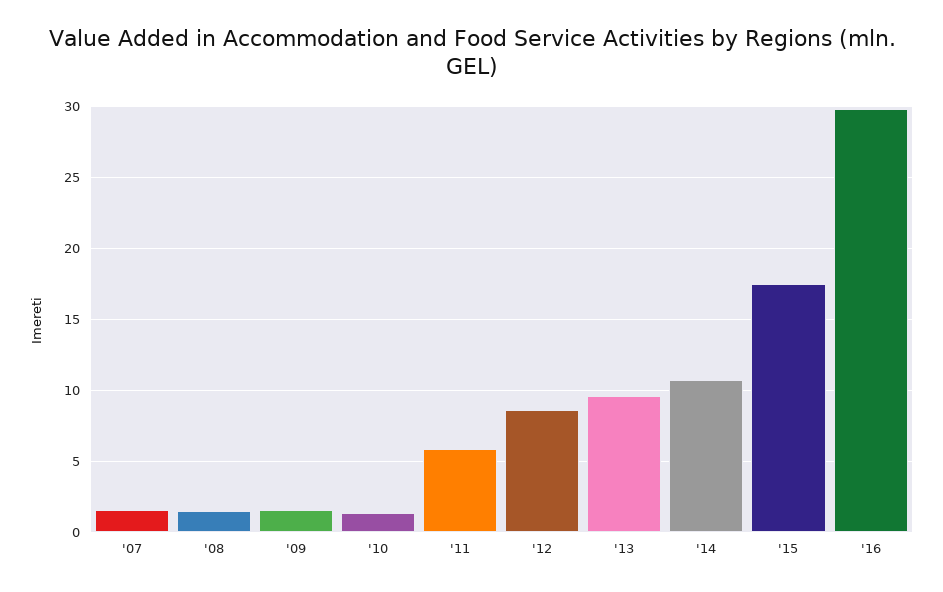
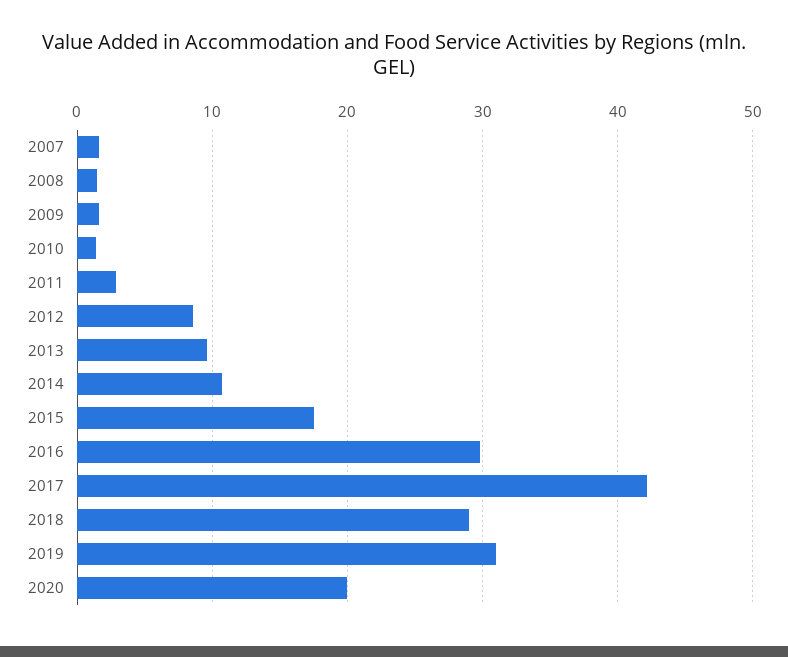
'11: 6 -> 3
2017: none -> 42
2018: none -> 29
2019: none -> 31
2020: none -> 20

